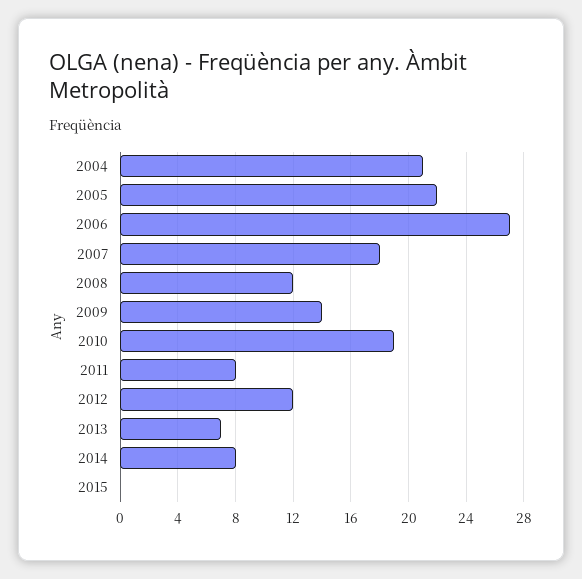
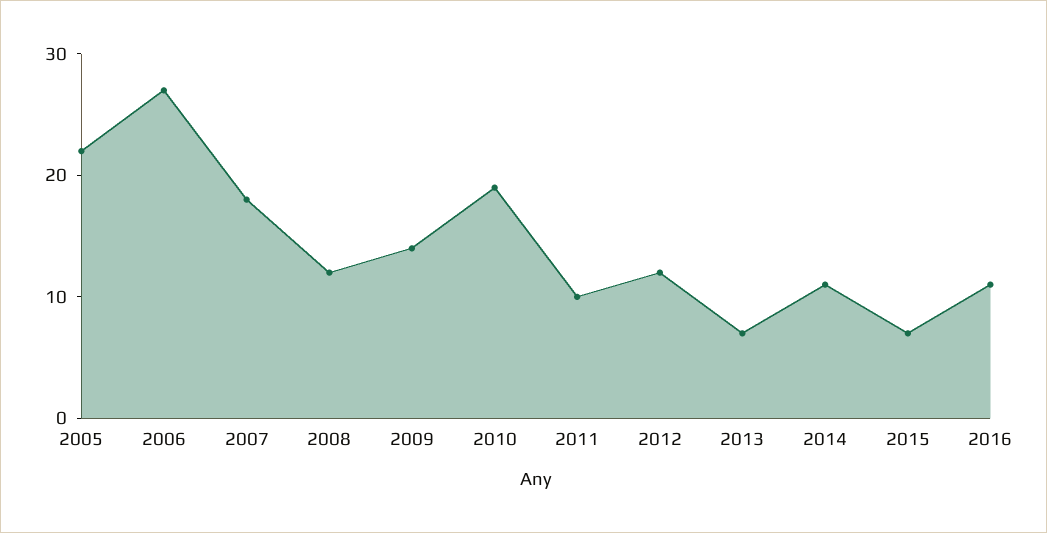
2004: 21 -> none
2011: 8 -> 10
2014: 8 -> 11
2015: 0 -> 7
2016: none -> 11

